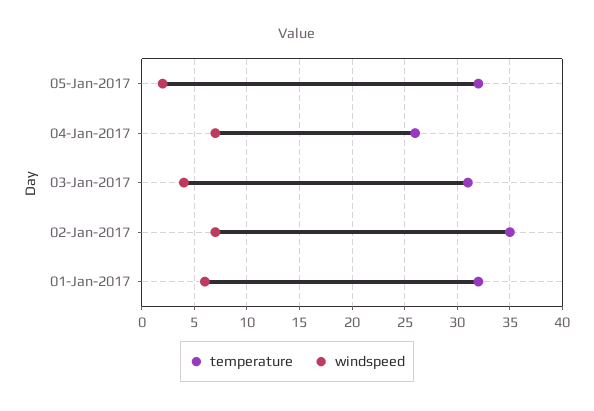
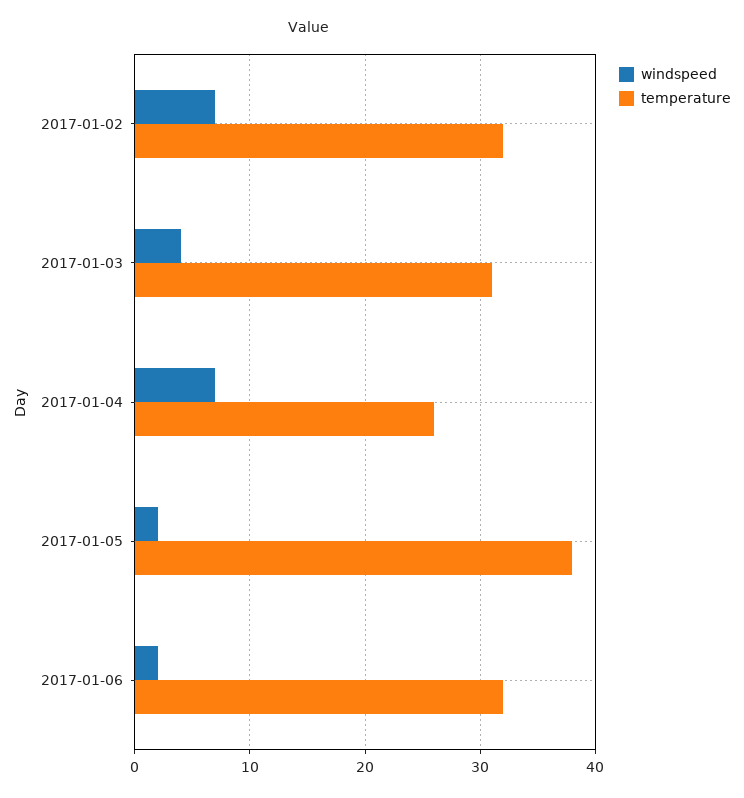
temperature, 05-Jan-2017: 32 -> 38
temperature, 02-Jan-2017: 35 -> 32
temperature, 01-Jan-2017: 32 -> none
windspeed, 01-Jan-2017: 6 -> none
windspeed, 2017-01-06: none -> 2
temperature, 2017-01-06: none -> 32

